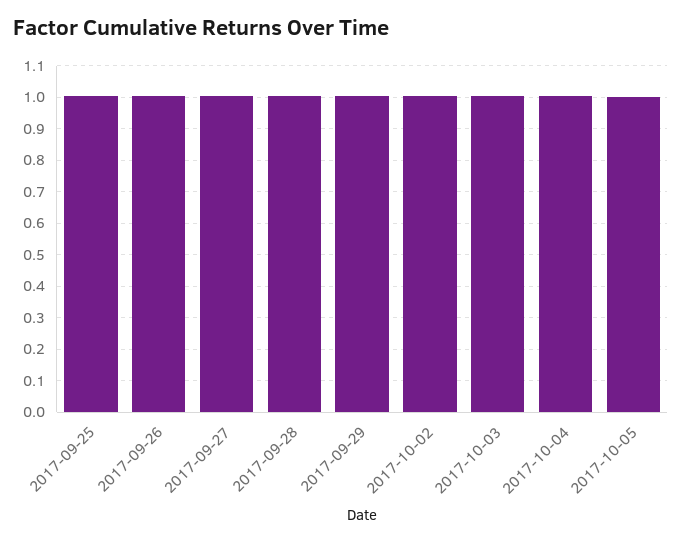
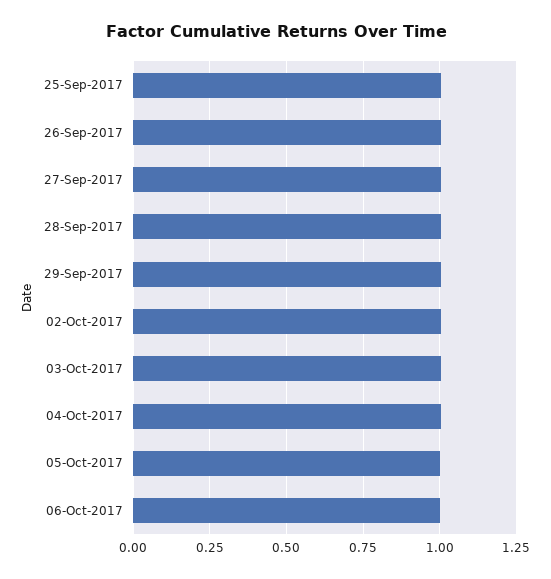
06-Oct-2017: none -> 1

